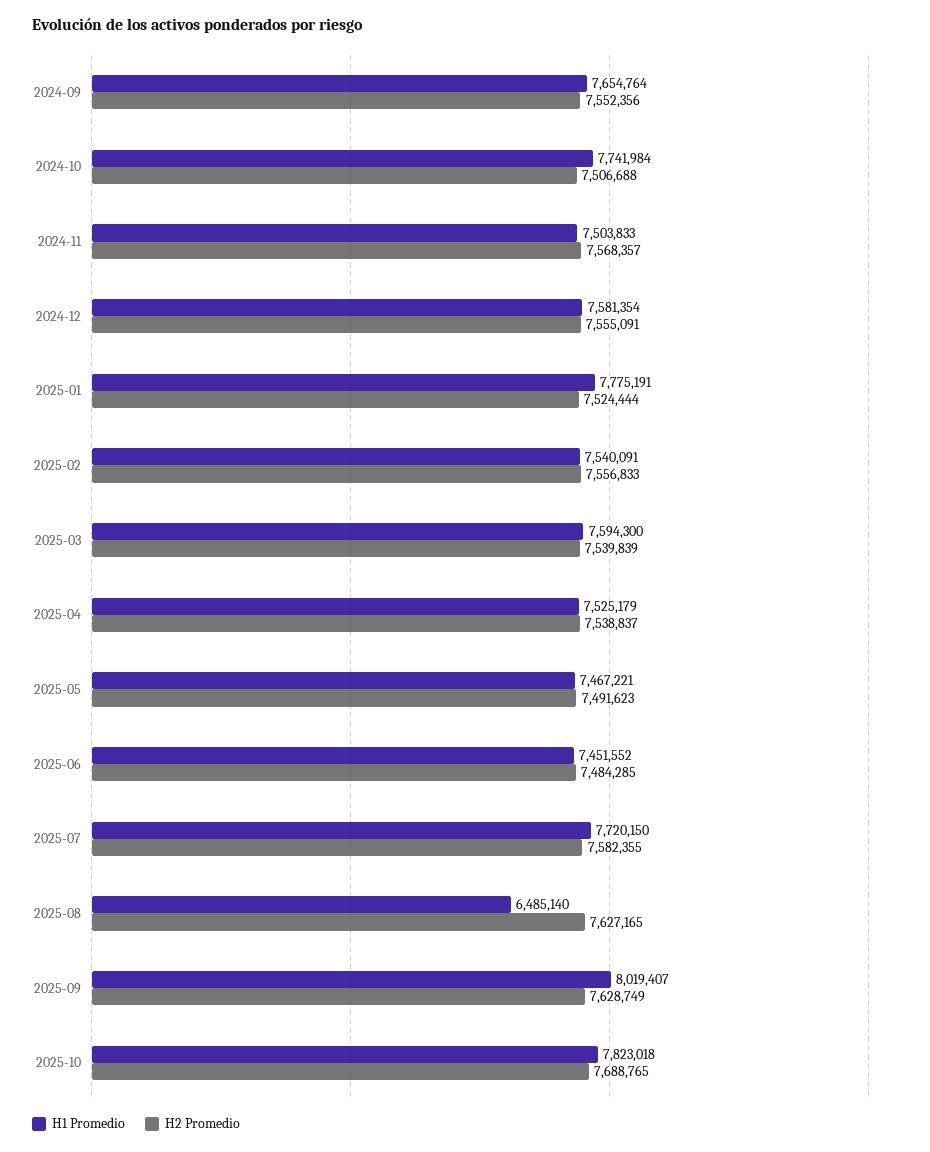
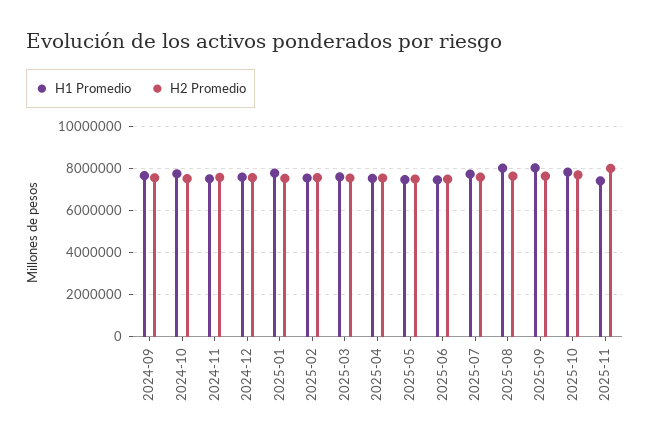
H1 Promedio, 2025-08: 6485140 -> 8000000
H1 Promedio, 2025-11: none -> 7500000
H2 Promedio, 2025-11: none -> 8000000

